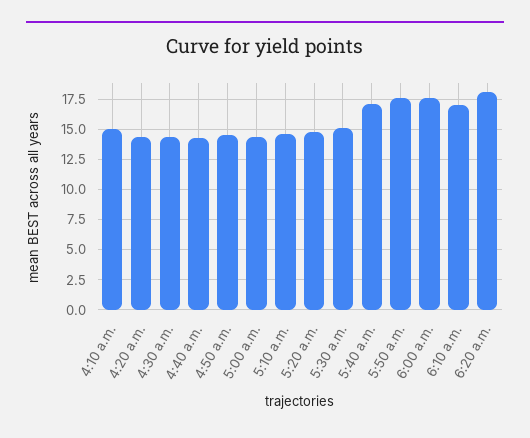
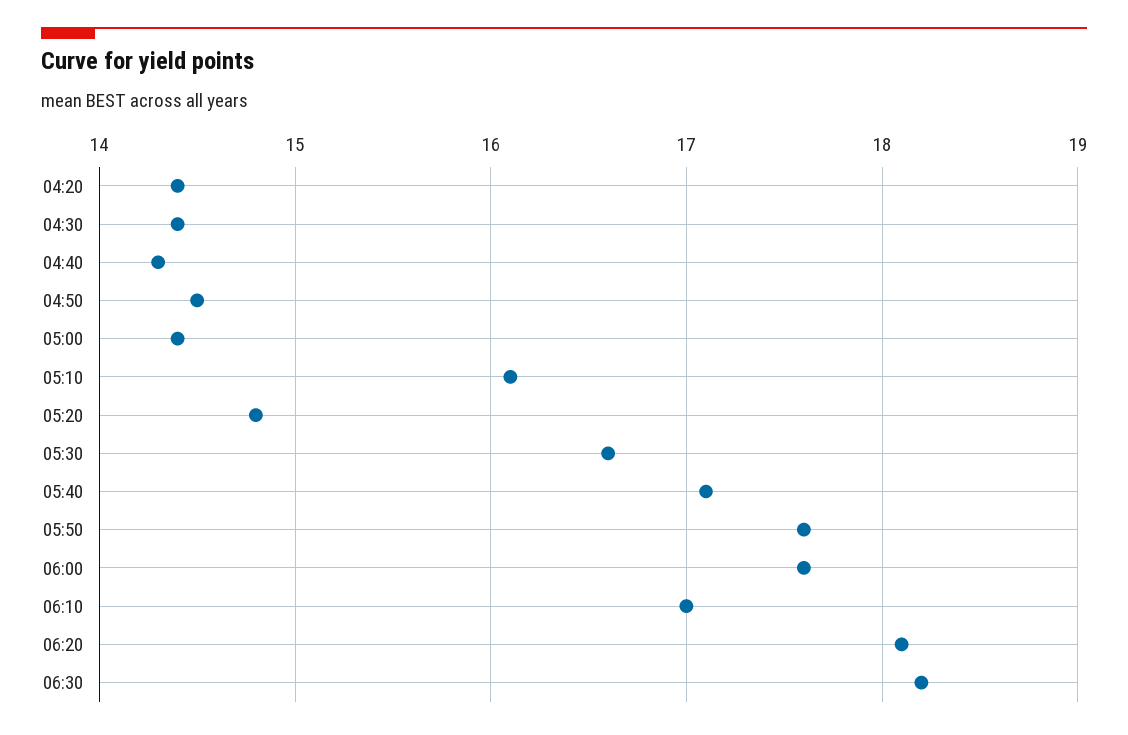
4:10 a.m.: 15 -> none
5:10 a.m.: 14.5 -> 16.1
5:30 a.m.: 15 -> 16.6
06:30: none -> 18.2

